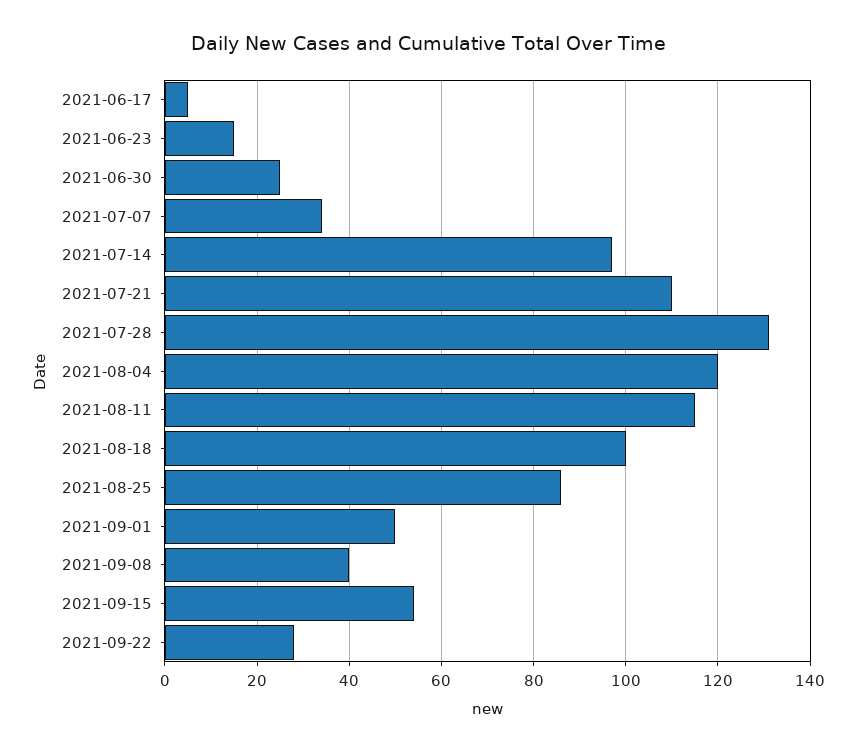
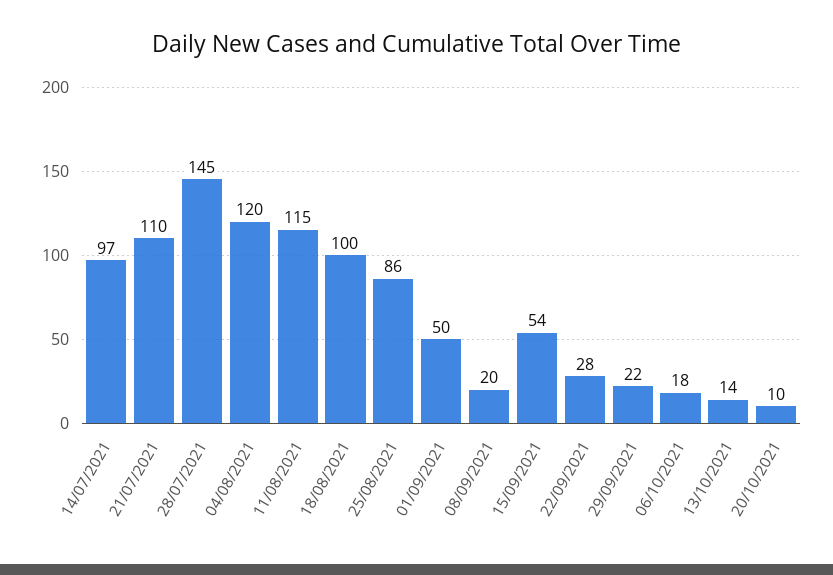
2021-06-17: 5 -> none
2021-06-23: 15 -> none
2021-06-30: 25 -> none
2021-07-07: 35 -> none
2021-07-28: 130 -> 145
2021-09-08: 40 -> 20
29/09/2021: none -> 22
06/10/2021: none -> 18
13/10/2021: none -> 14
20/10/2021: none -> 10

